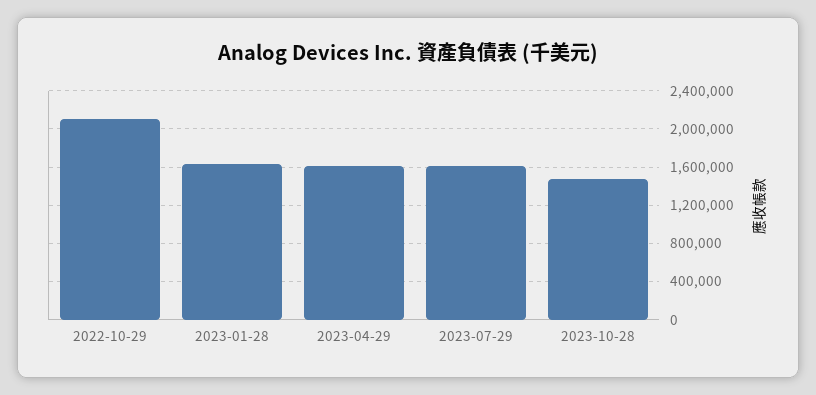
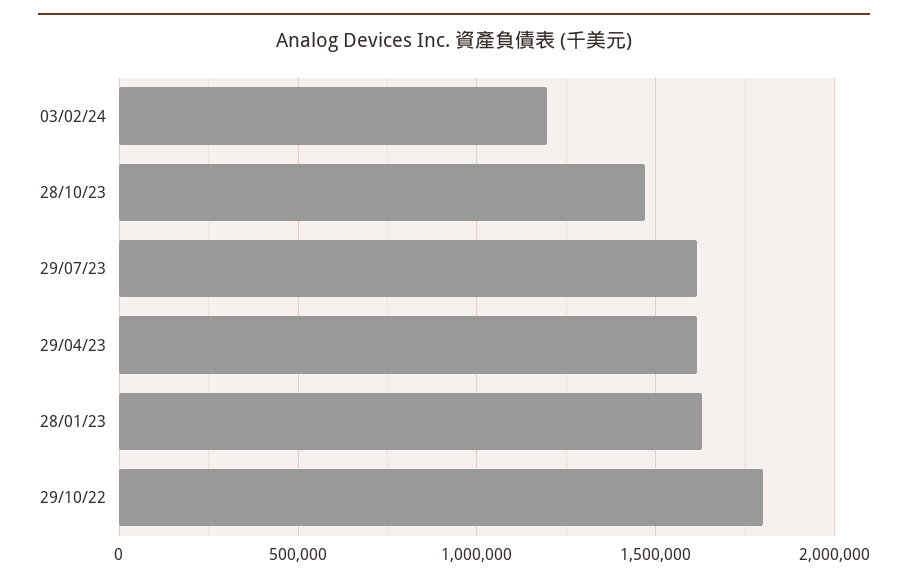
2022-10-29: 2100000 -> 1800000
03/02/24: none -> 1200000

